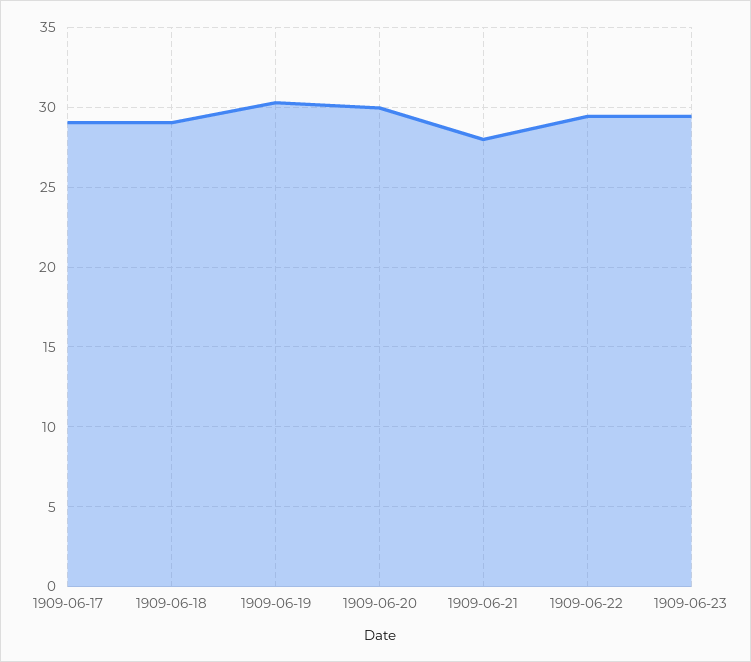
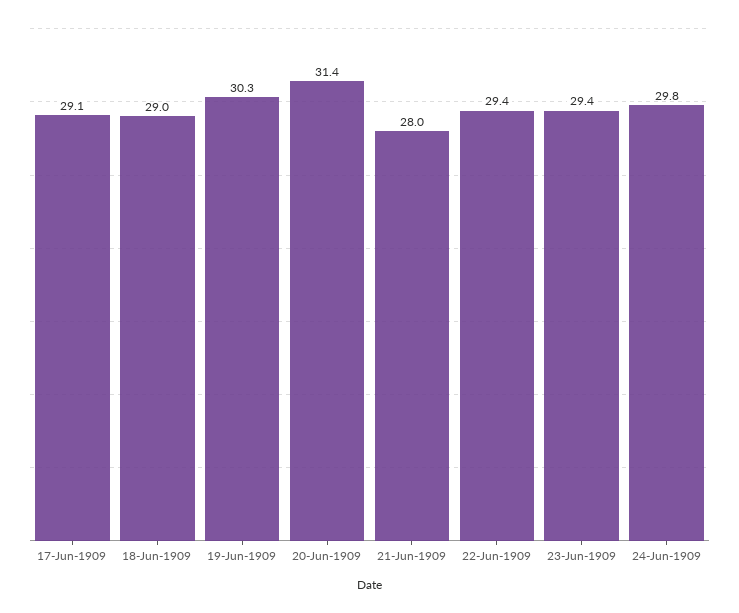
1909-06-20: 30 -> 31.4
24-Jun-1909: none -> 29.8

